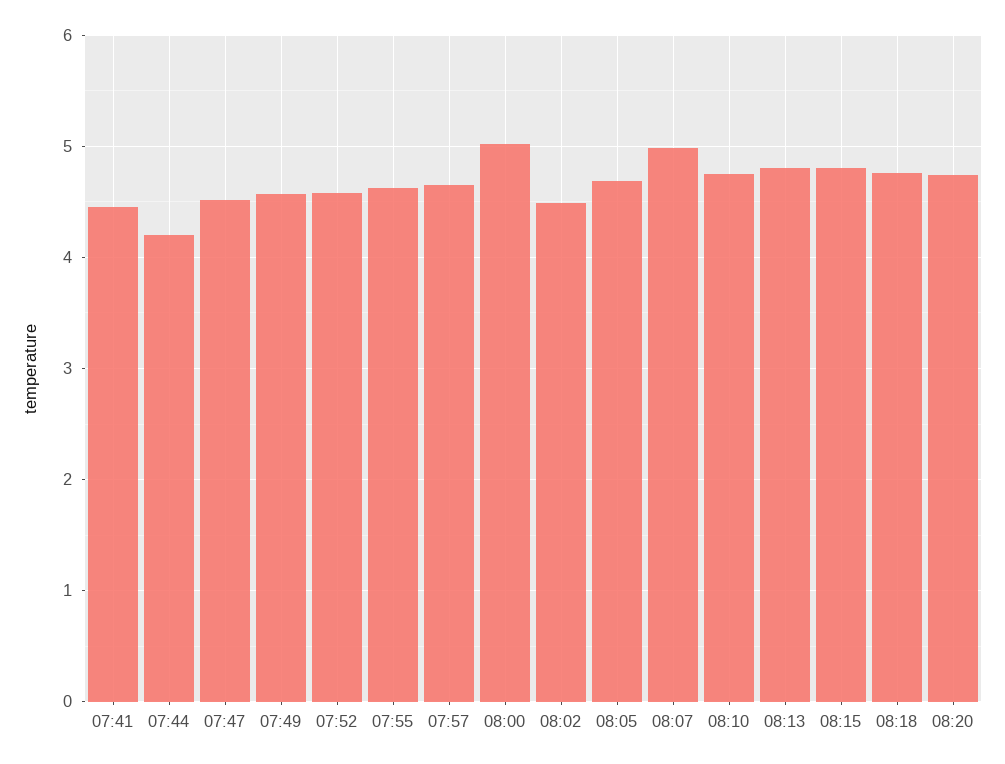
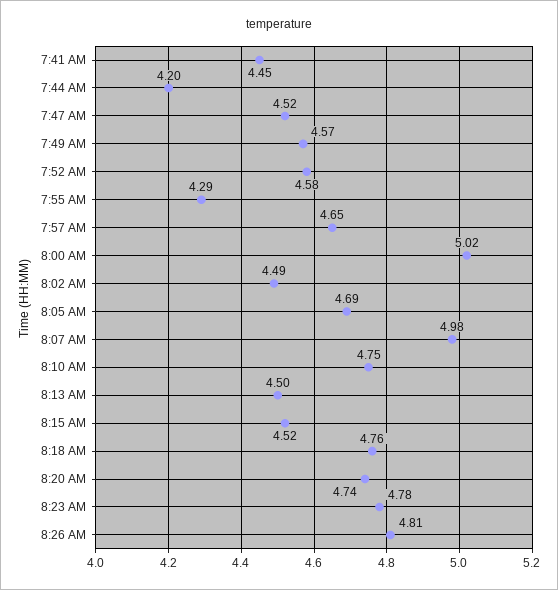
07:55: 4.6 -> 4.29
08:13: 4.8 -> 4.5
08:15: 4.8 -> 4.52
8:23 AM: none -> 4.78
8:26 AM: none -> 4.81

